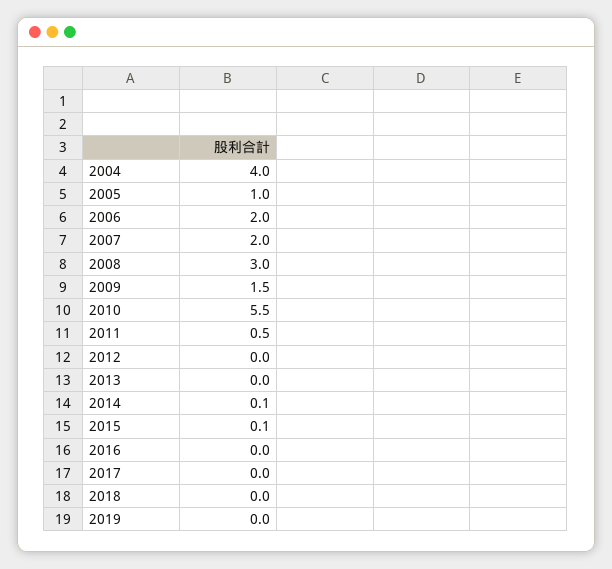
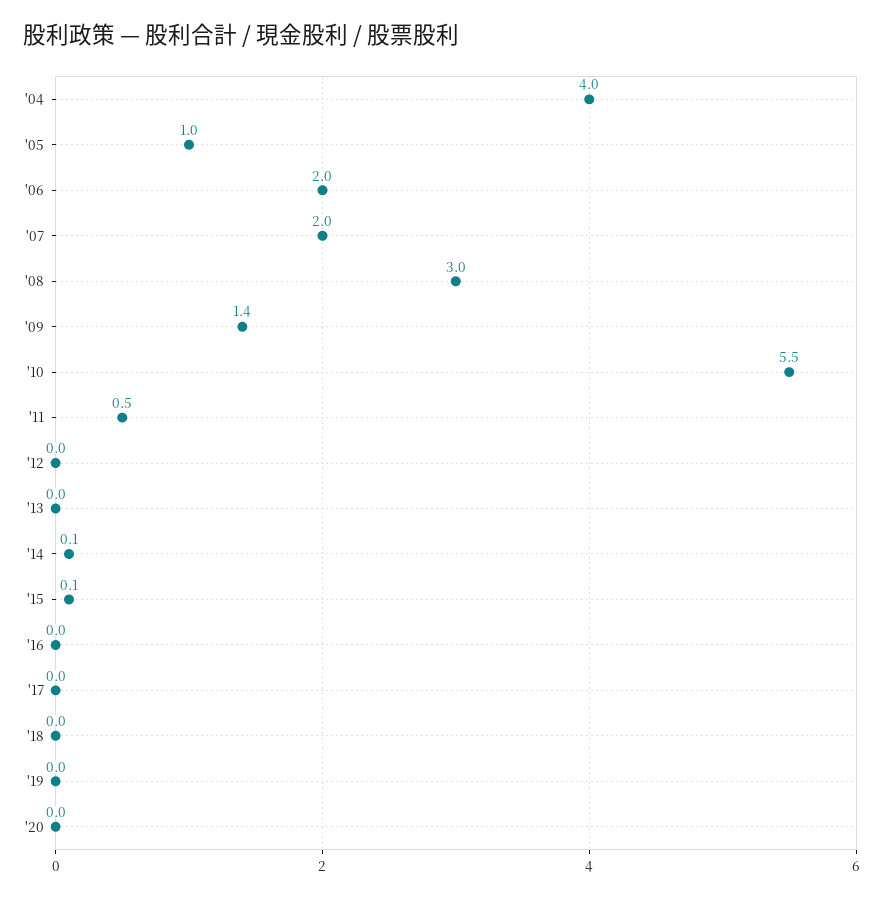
2009: 1.5 -> 1.4
'20: none -> 0

